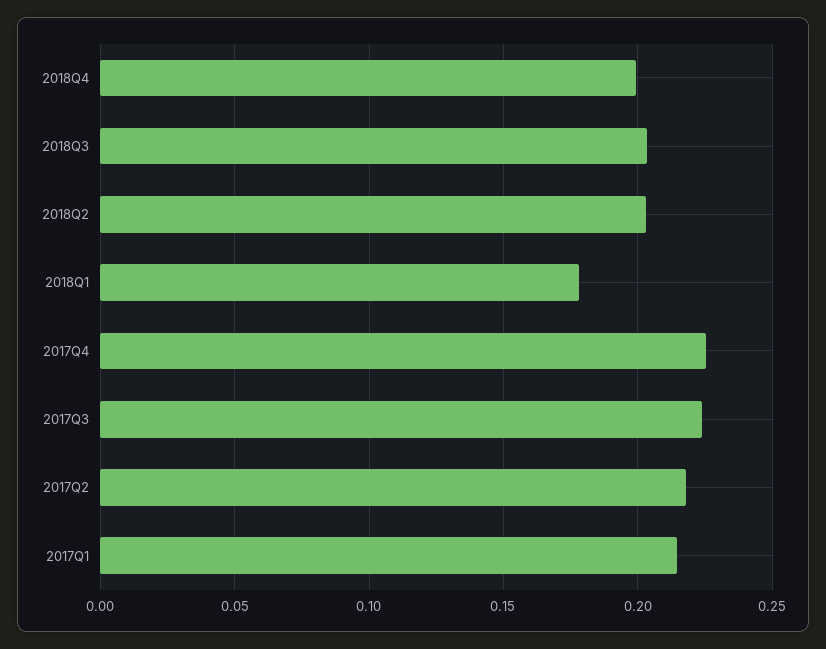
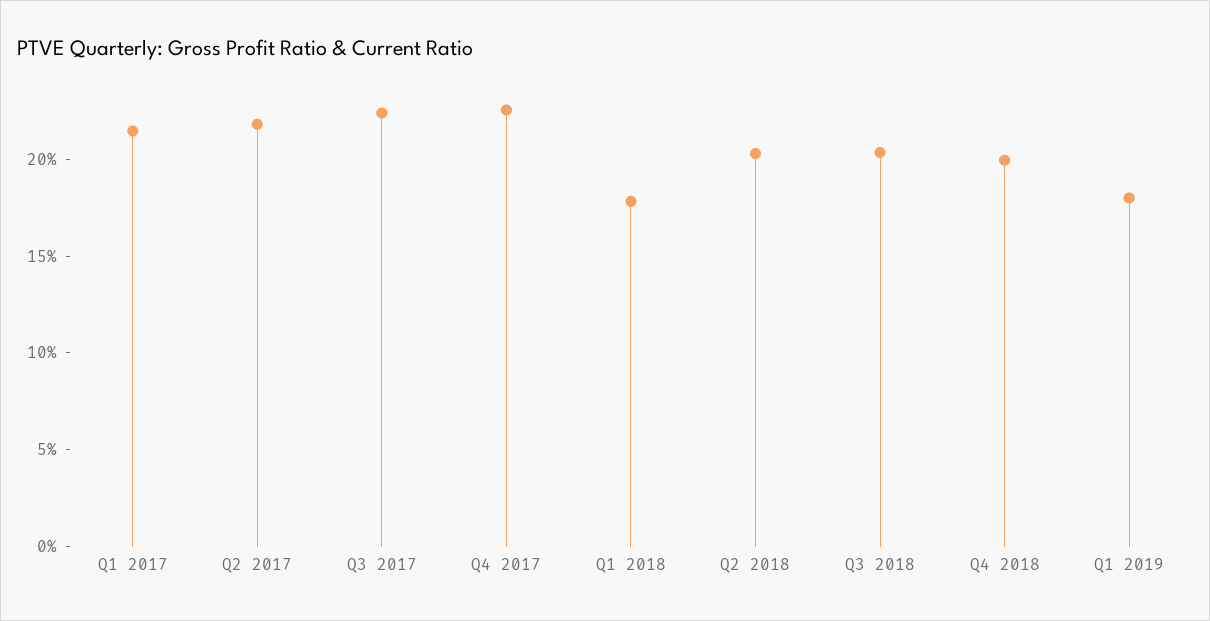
Q1 2019: none -> 0.18

